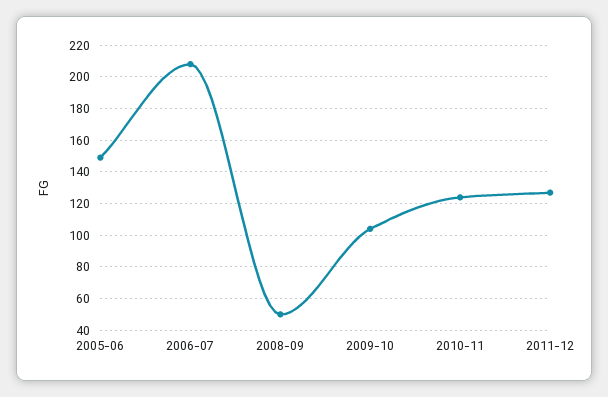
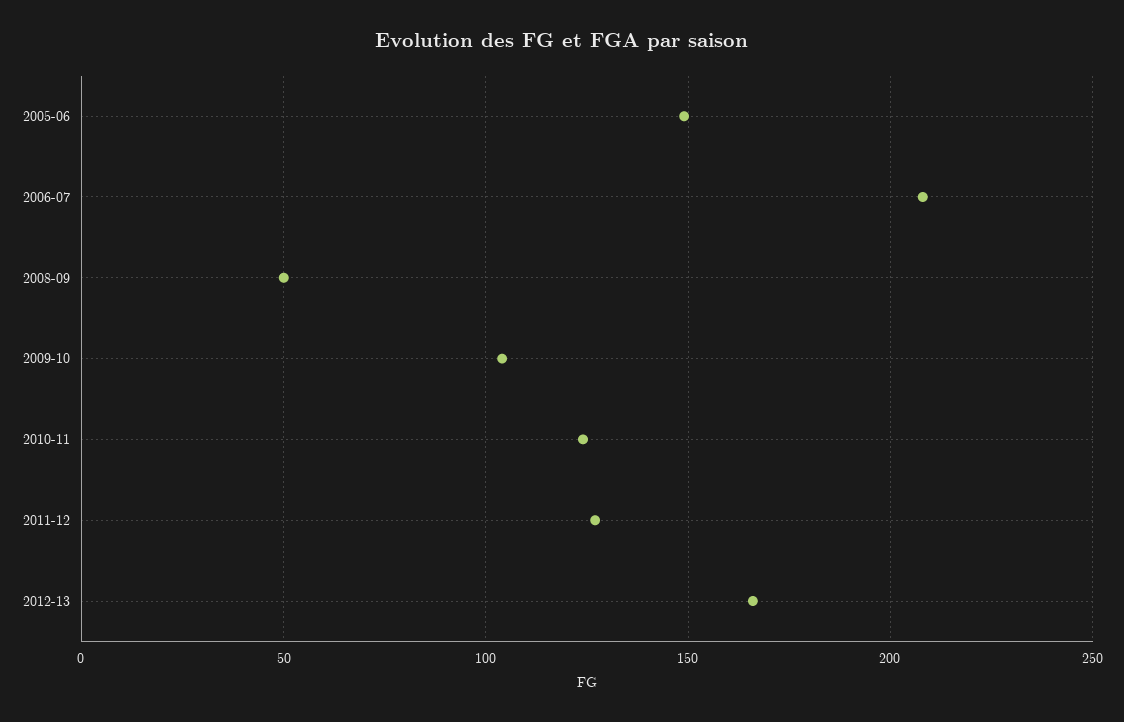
2012-13: none -> 165

